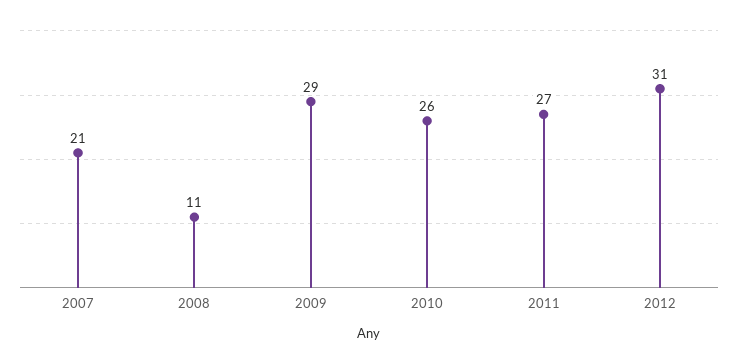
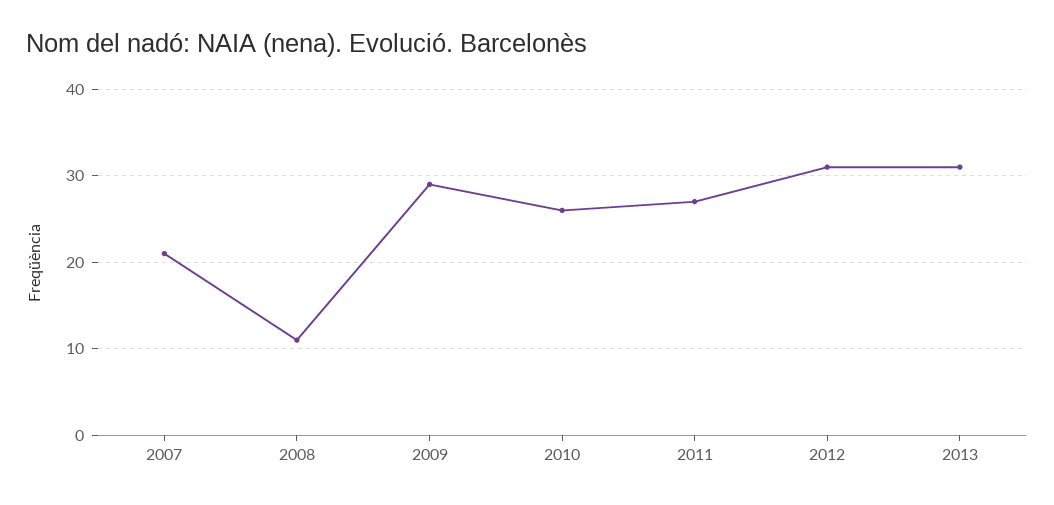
2013: none -> 31

